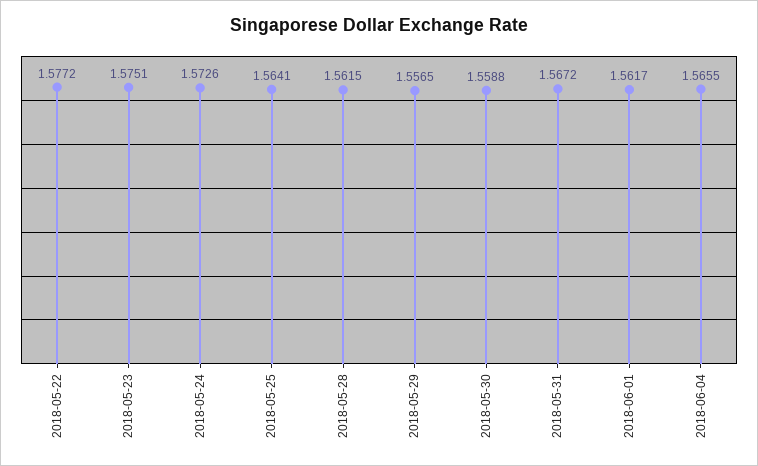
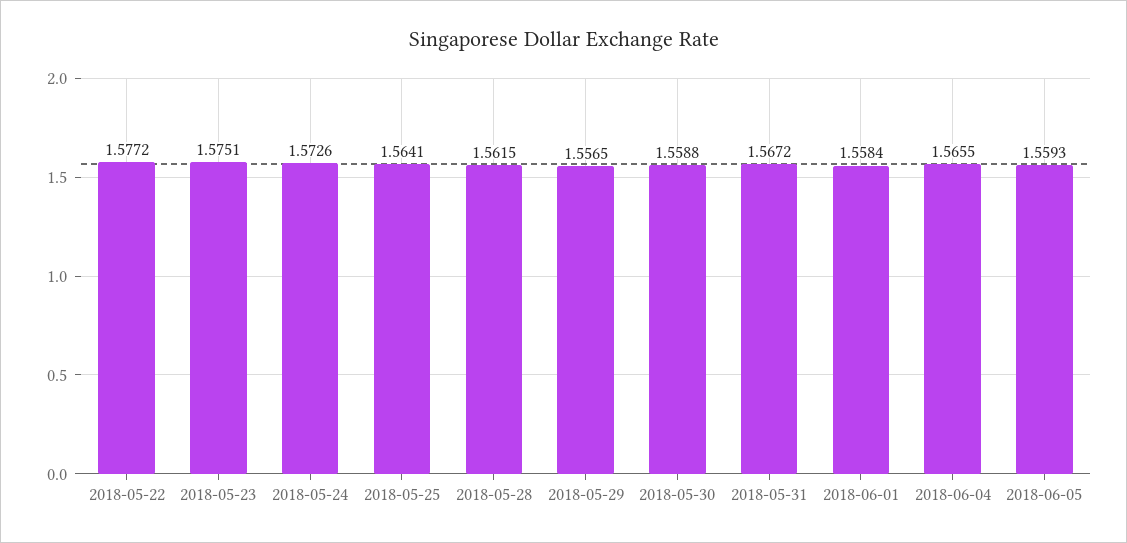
2018-06-01: 1.5617 -> 1.5584
2018-06-05: none -> 1.5593

